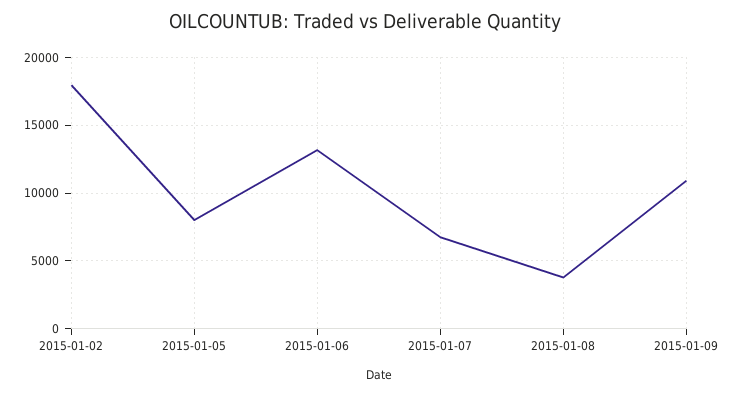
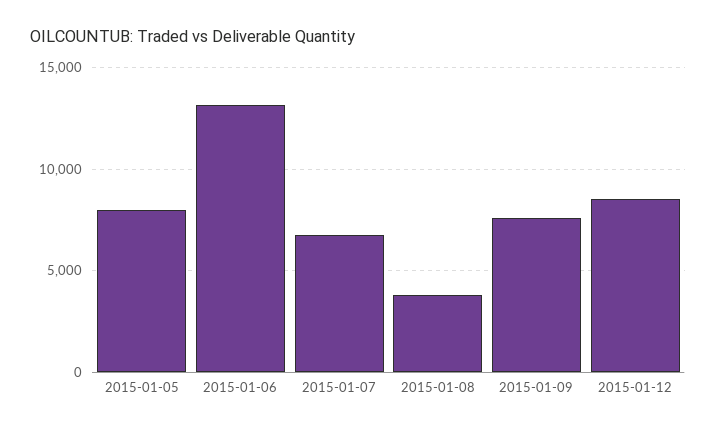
2015-01-02: 18000 -> none
2015-01-09: 11000 -> 7500
2015-01-12: none -> 8500

